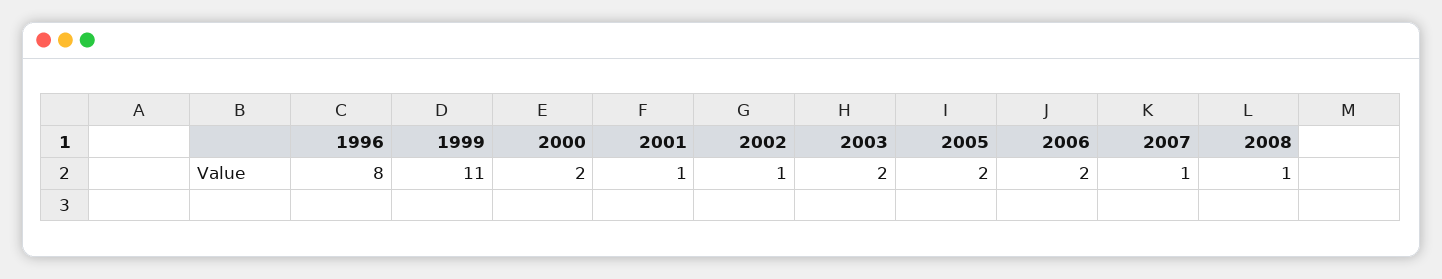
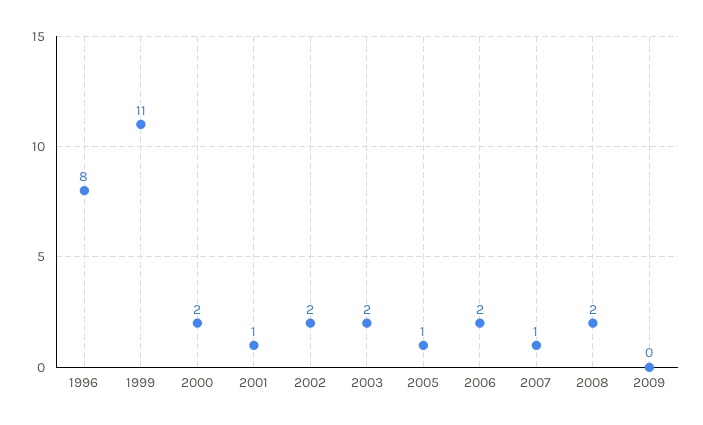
2002: 1 -> 2
2005: 2 -> 1
2008: 1 -> 2
2009: none -> 0

